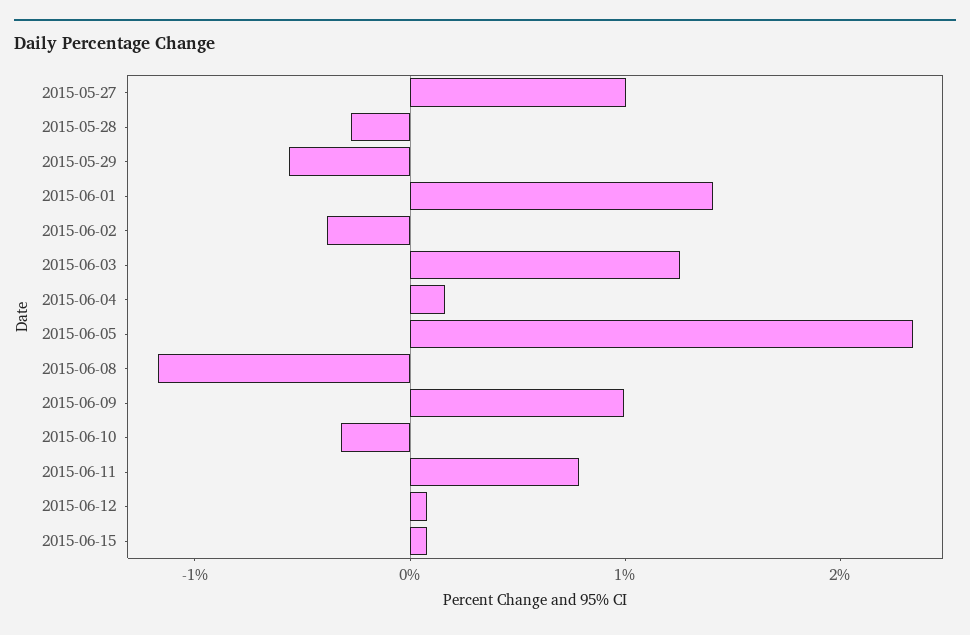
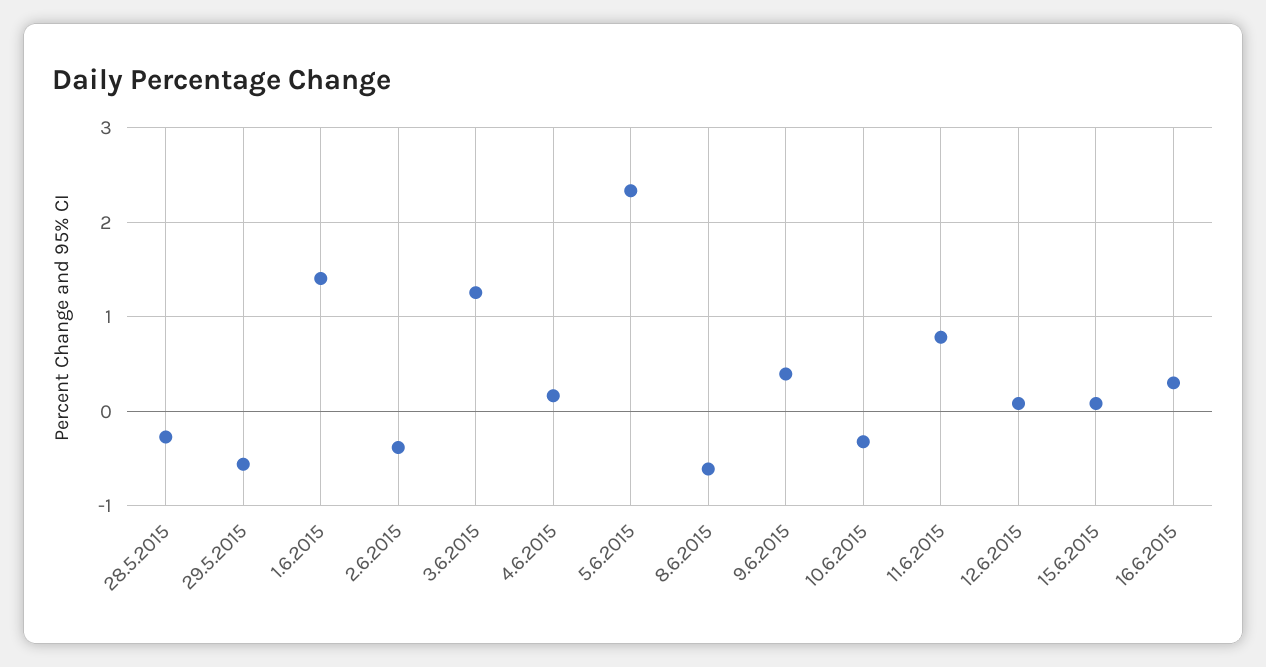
2015-05-27: 1 -> none
2015-06-08: -1.2 -> -0.6
2015-06-09: 1 -> 0.4
16.6.2015: none -> 0.3

